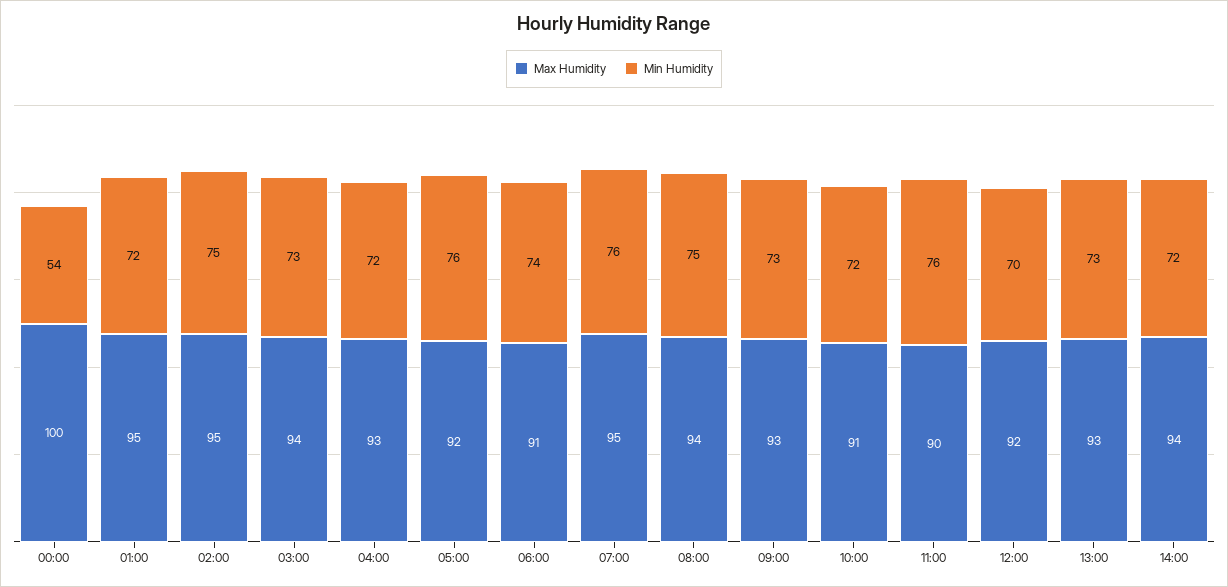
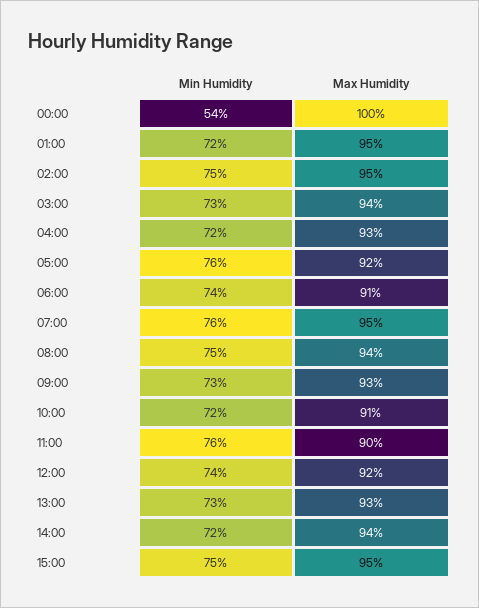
Min Humidity, 12:00: 70 -> 74
Min Humidity, 15:00: none -> 75
Max Humidity, 15:00: none -> 95

